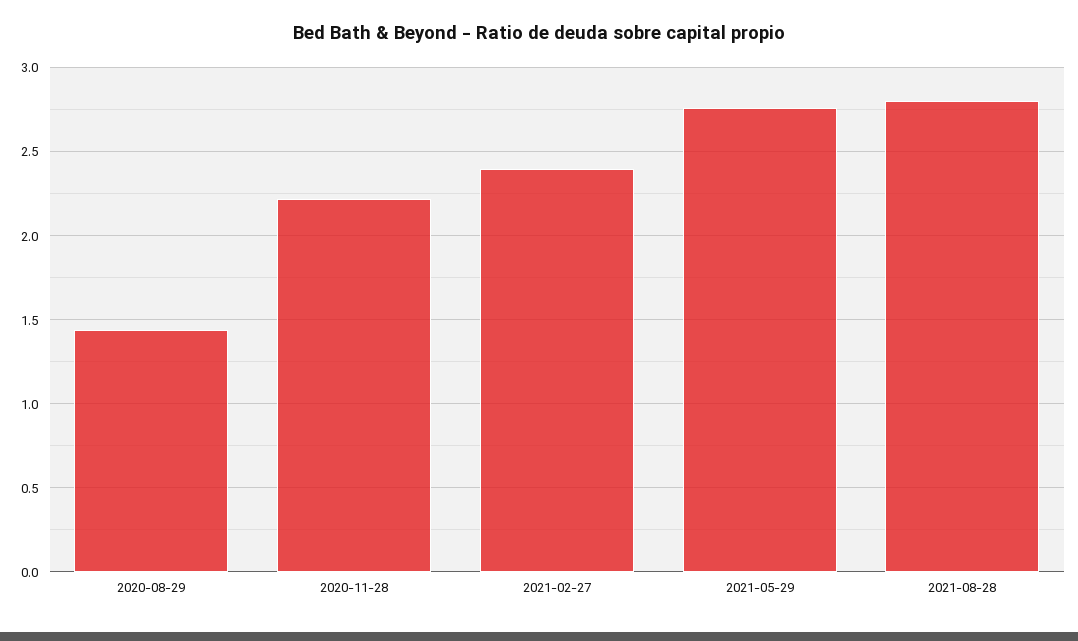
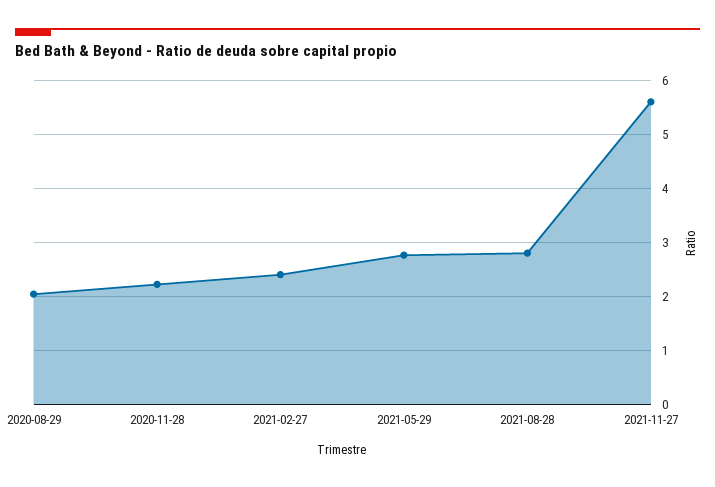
2020-08-29: 1.45 -> 2
2021-11-27: none -> 5.6

